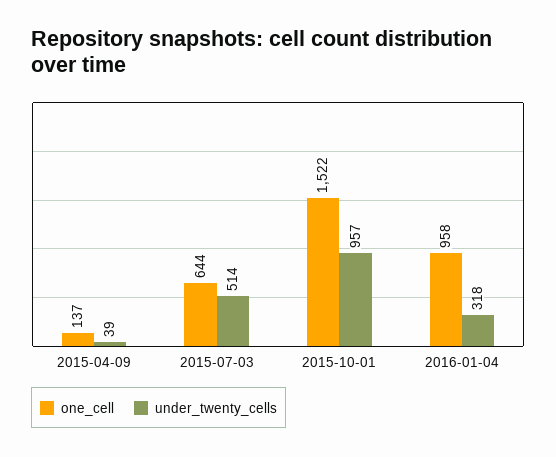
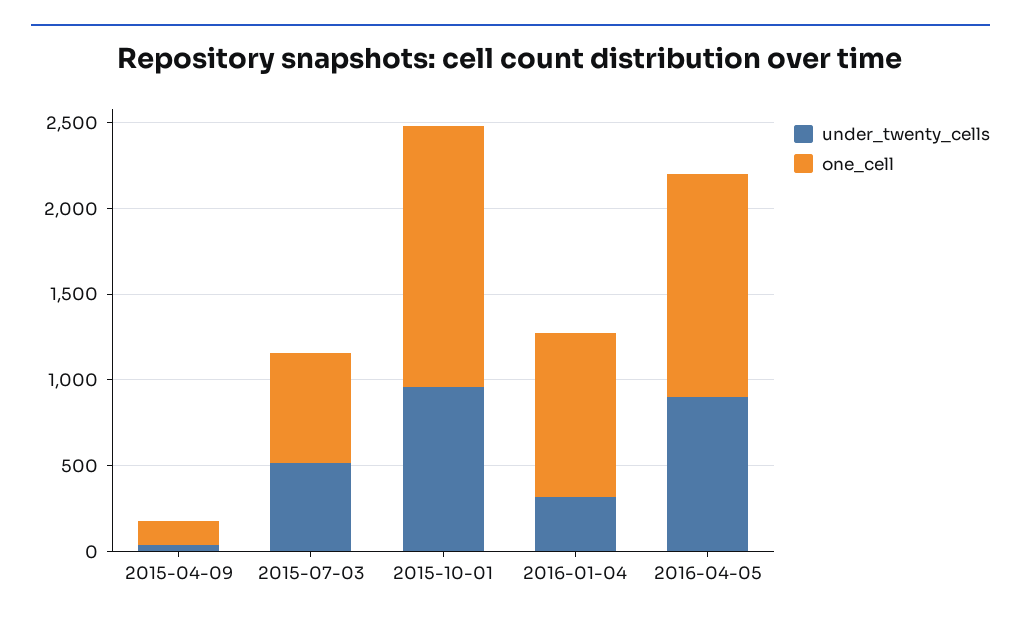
under_twenty_cells, 2016-04-05: none -> 900
one_cell, 2016-04-05: none -> 1300

